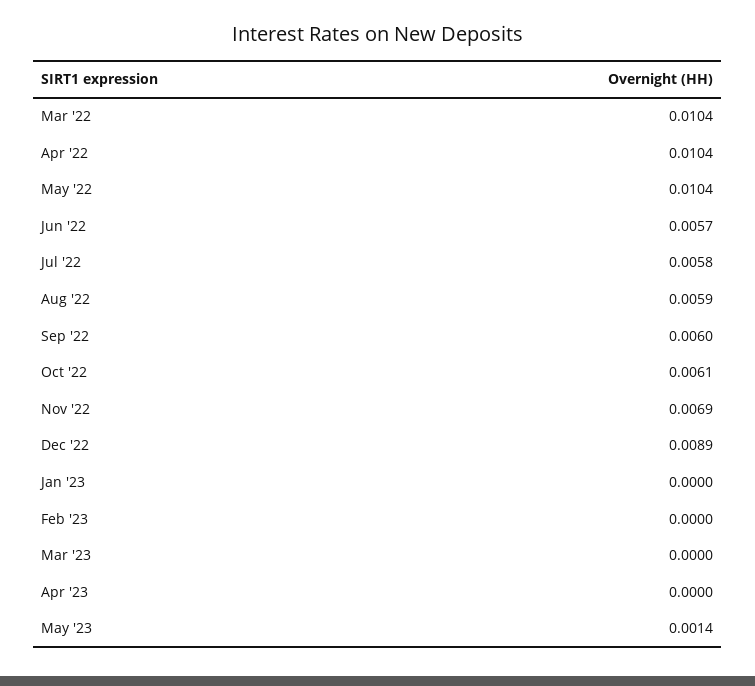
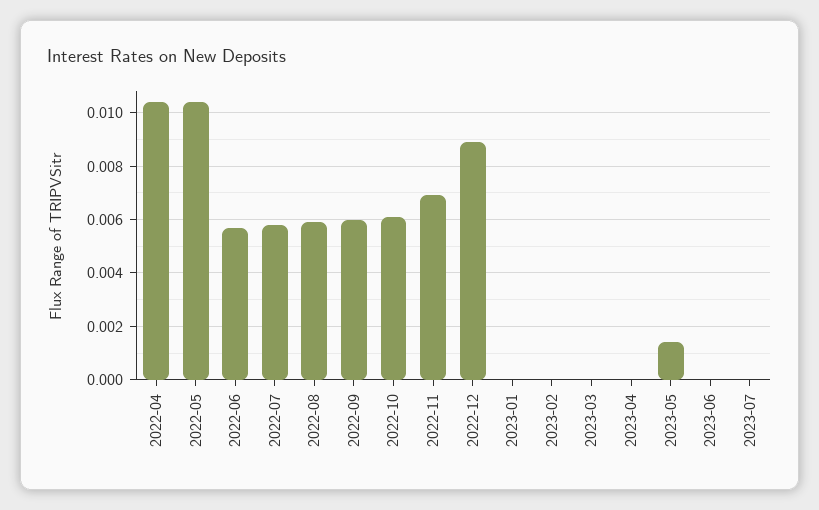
Mar '22: 0.0104 -> none
2023-06: none -> 0
2023-07: none -> 0

